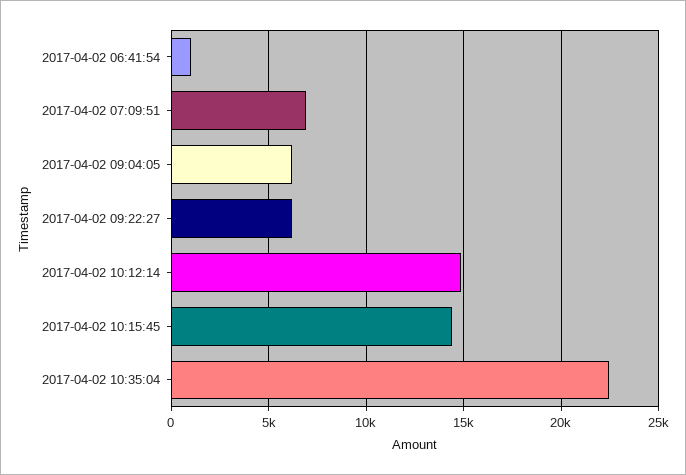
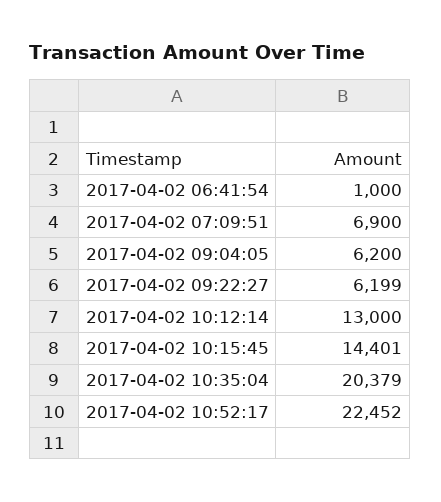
2017-04-02 10:12:14: 15000 -> 13000
2017-04-02 10:35:04: 22500 -> 20379
2017-04-02 10:52:17: none -> 22452

